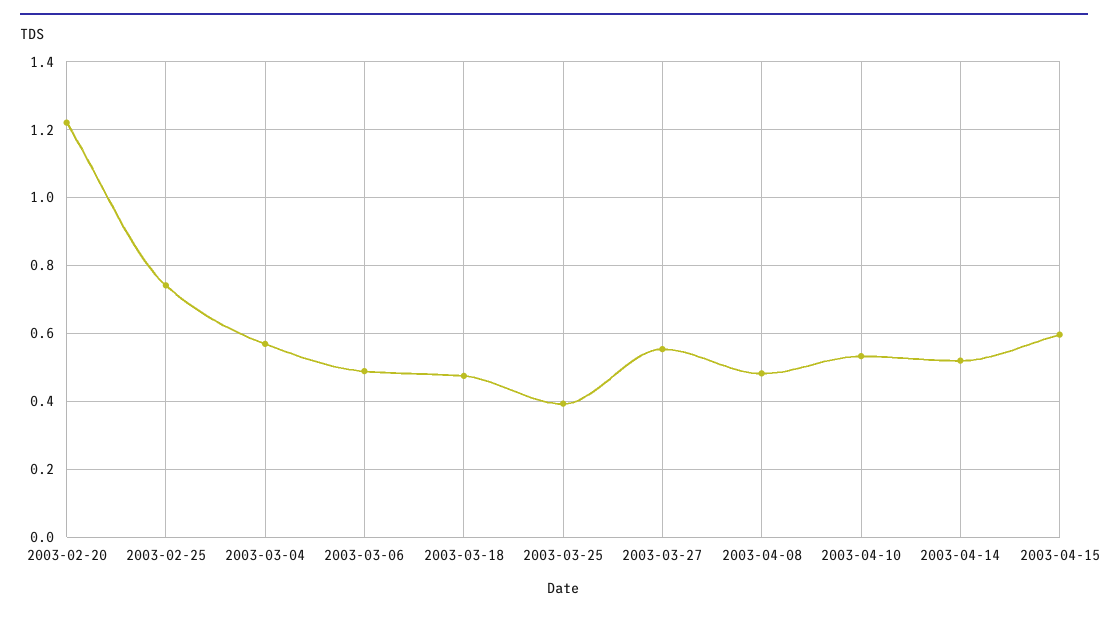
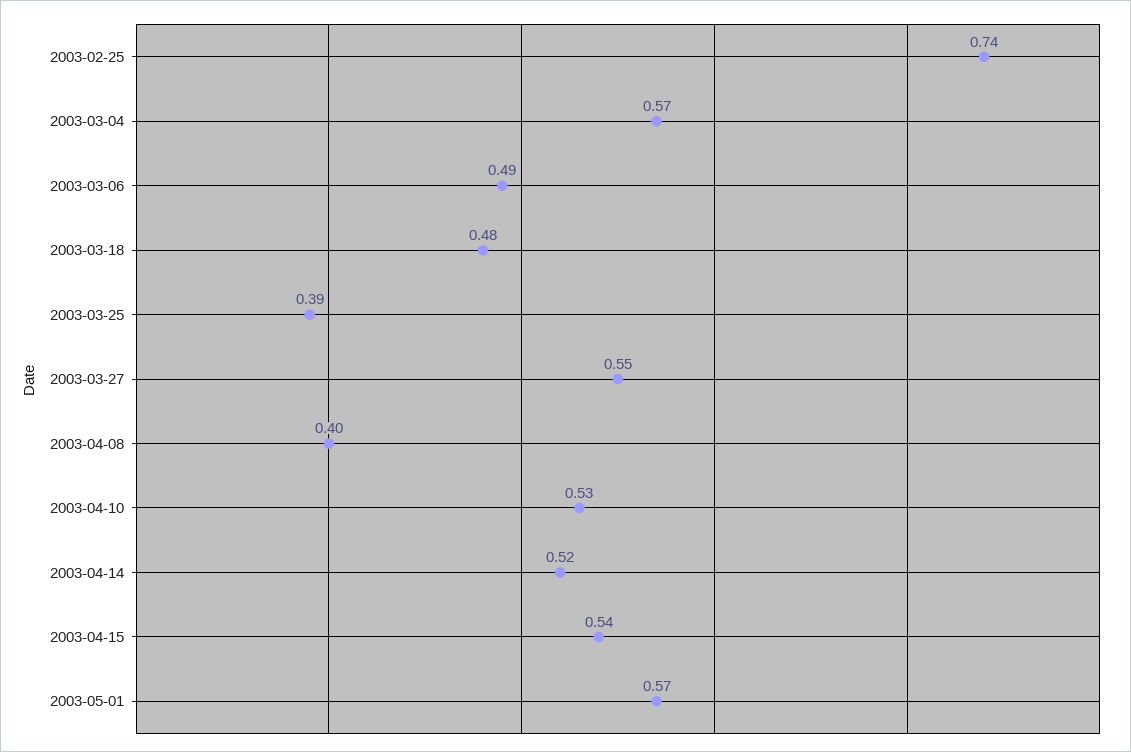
2003-02-20: 1.22 -> none
2003-04-08: 0.48 -> 0.4
2003-04-15: 0.6 -> 0.54
2003-05-01: none -> 0.57

